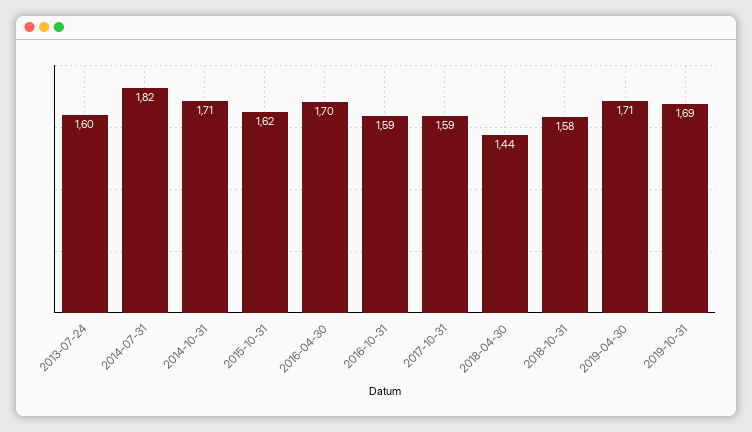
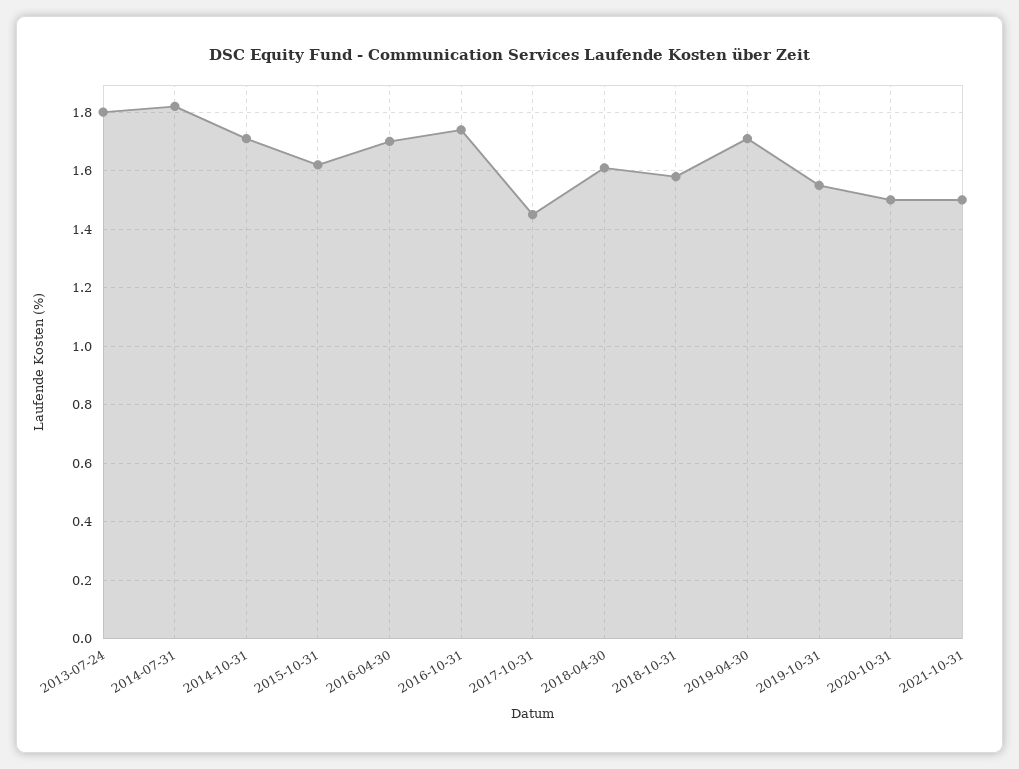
2013-07-24: 1.6 -> 1.8
2016-10-31: 1.59 -> 1.75
2017-10-31: 1.59 -> 1.45
2018-04-30: 1.44 -> 1.6
2019-10-31: 1.69 -> 1.55
2020-10-31: none -> 1.5
2021-10-31: none -> 1.5

